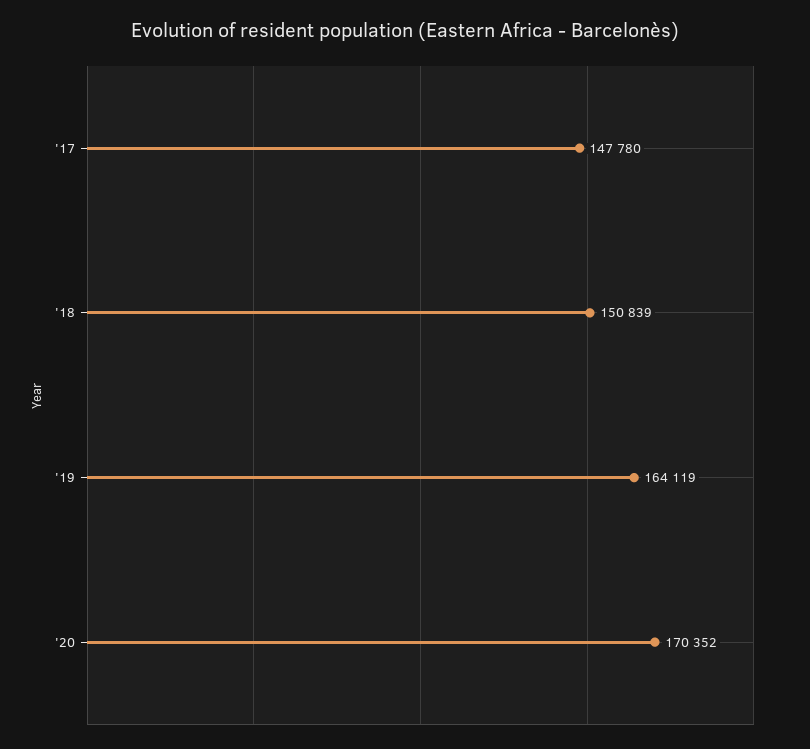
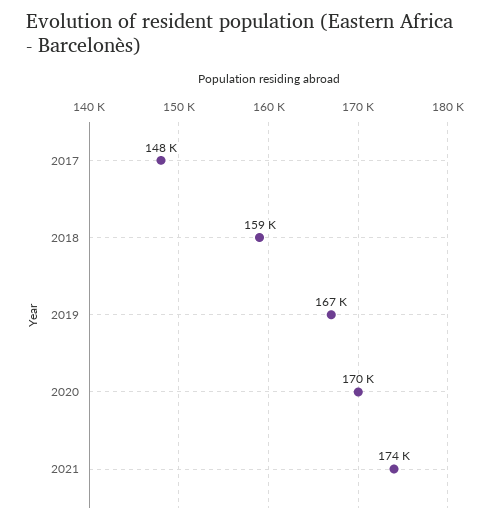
'18: 150839 -> 159000
'19: 164119 -> 167000
2021: none -> 174000

